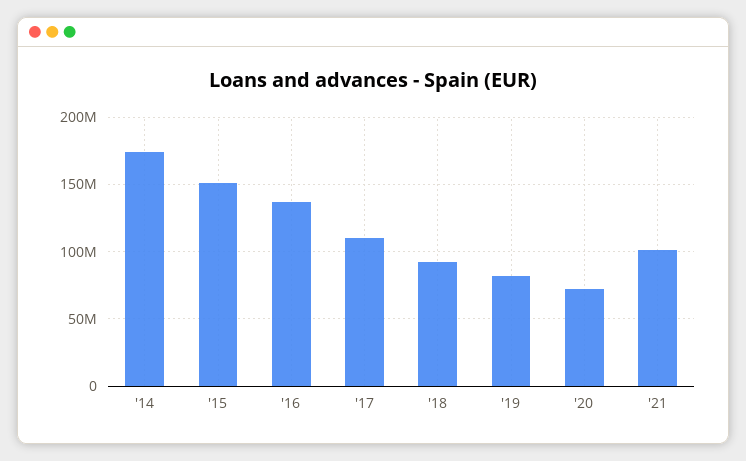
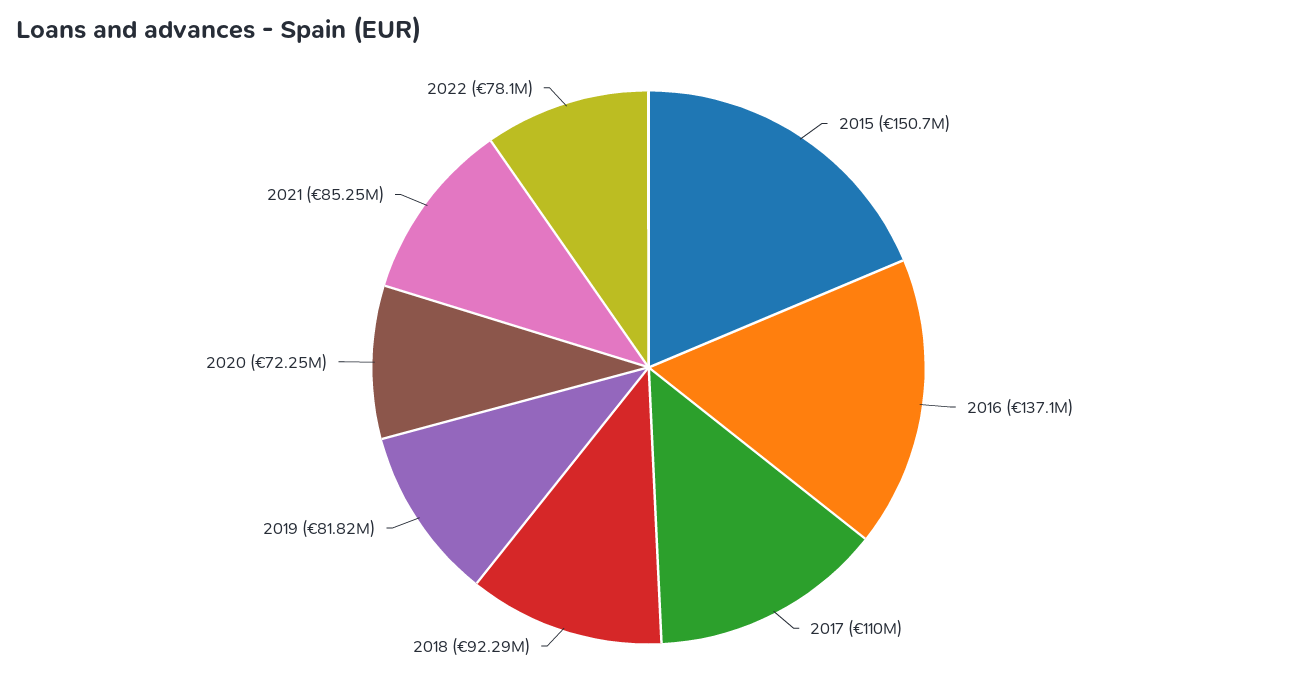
'14: 175000000 -> none
'21: 100000000 -> 85250000
2022: none -> 78100000

